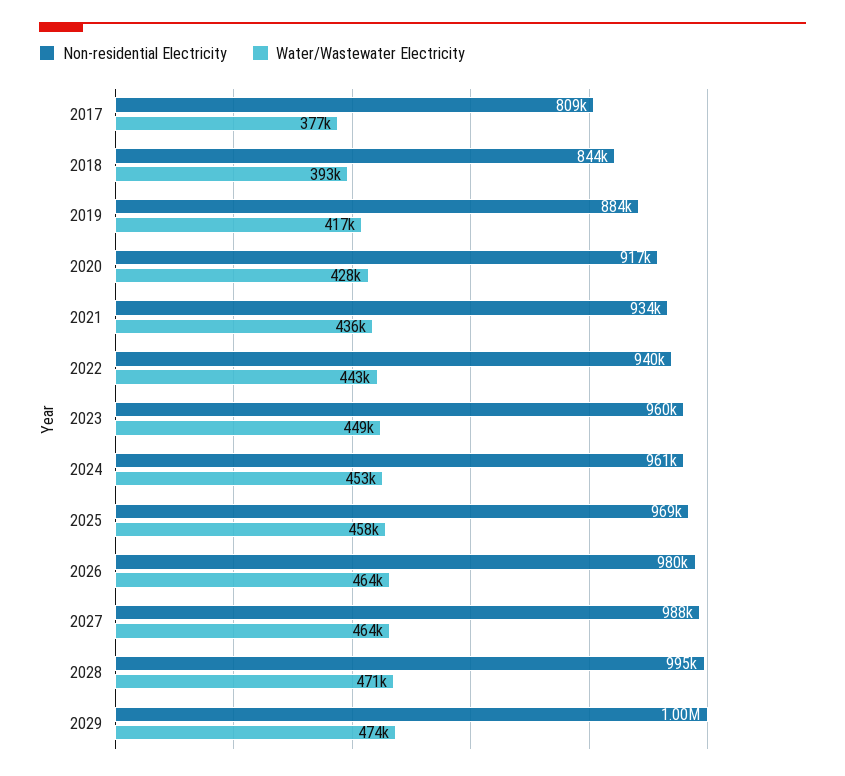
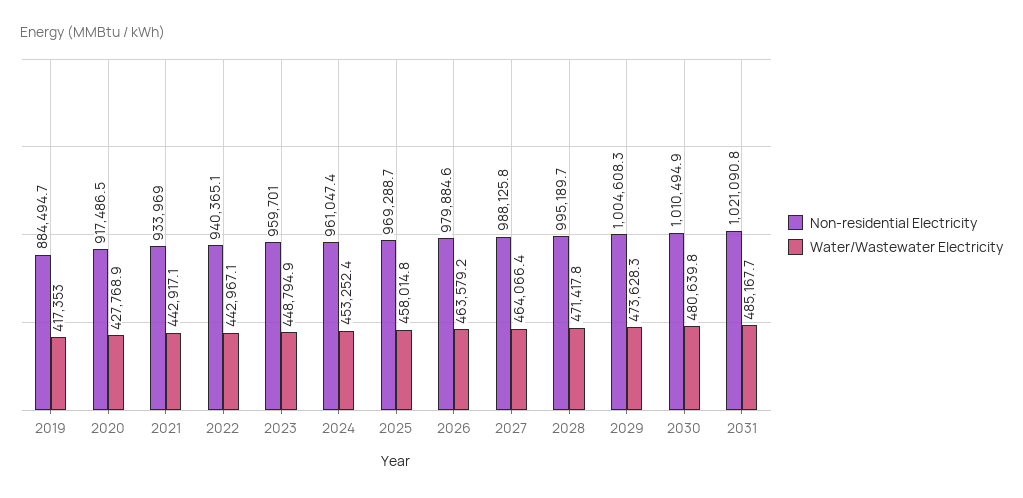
Non-residential Electricity, 2017: 809000 -> none
Water/Wastewater Electricity, 2017: 377000 -> none
Non-residential Electricity, 2018: 844000 -> none
Water/Wastewater Electricity, 2018: 393000 -> none
Water/Wastewater Electricity, 2021: 436000 -> 442917.1
Non-residential Electricity, 2030: none -> 1010494.9
Water/Wastewater Electricity, 2030: none -> 480639.8
Non-residential Electricity, 2031: none -> 1021090.8
Water/Wastewater Electricity, 2031: none -> 485167.7

